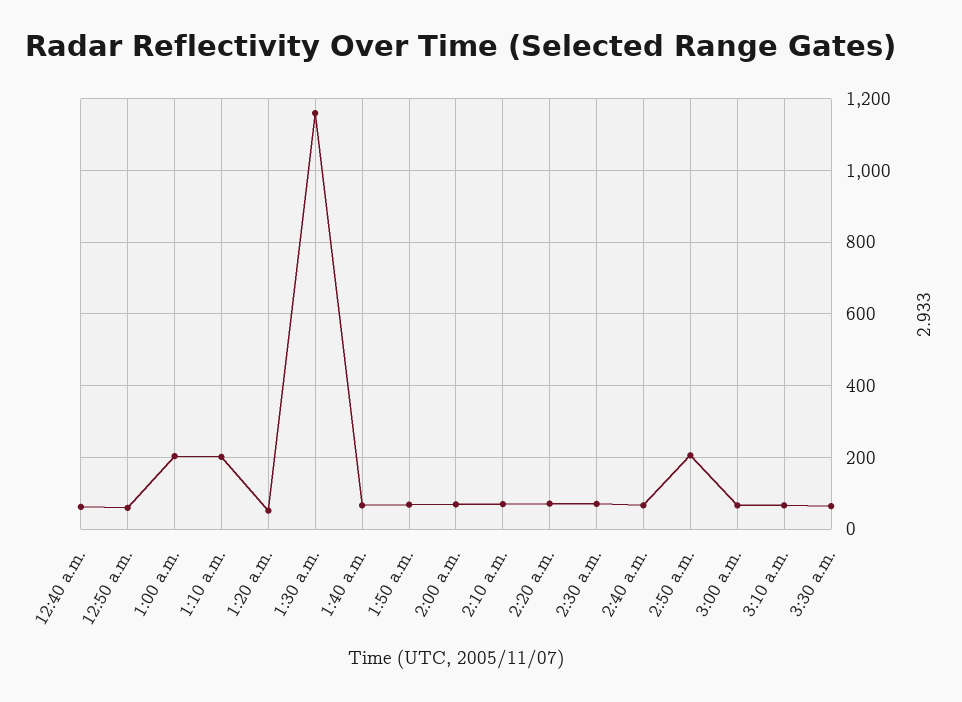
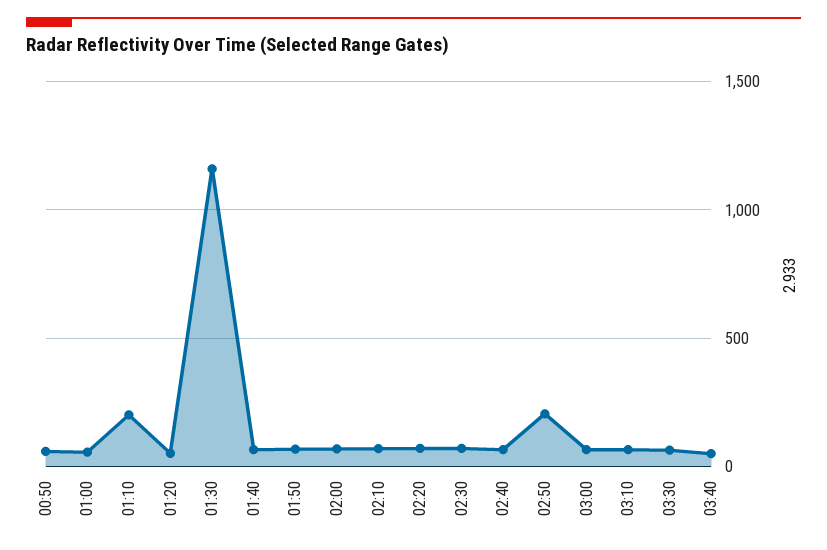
12:40 a.m.: 60 -> none
1:00 a.m.: 200 -> 50
03:40: none -> 50

